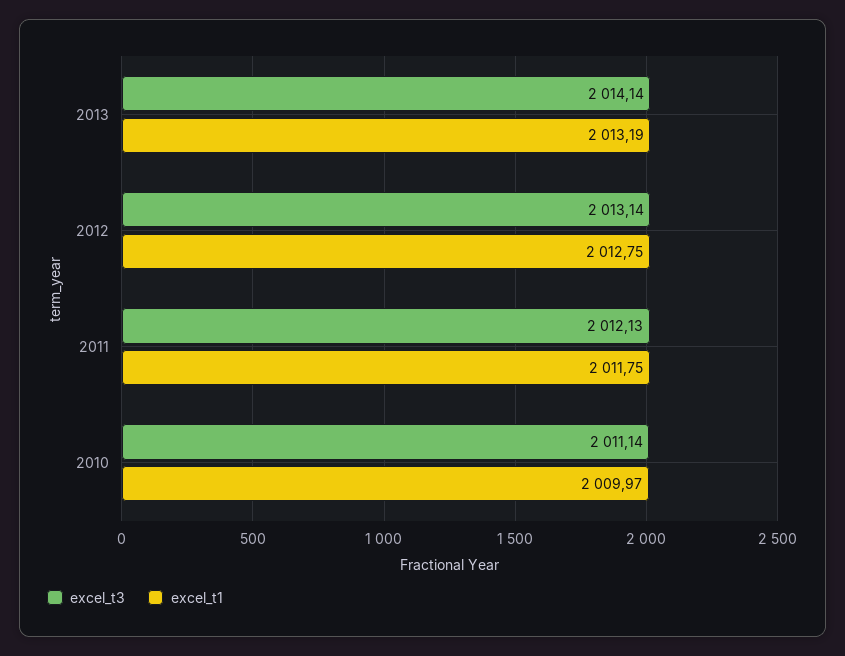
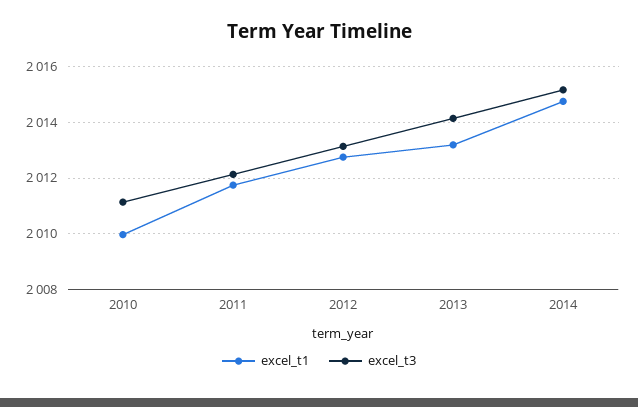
excel_t1, 2014: none -> 2014.75
excel_t3, 2014: none -> 2015.25

